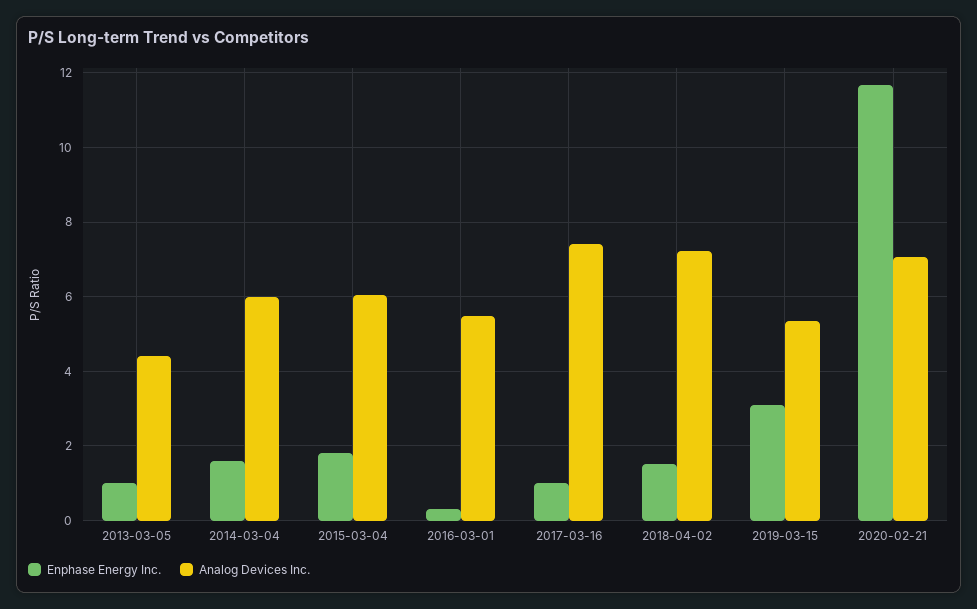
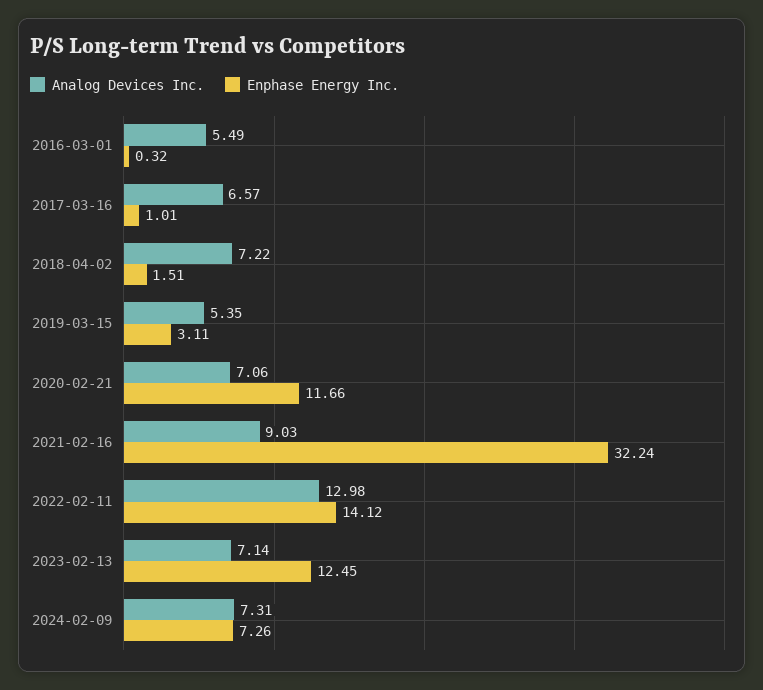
Enphase Energy Inc., 2013-03-05: 1 -> none
Analog Devices Inc., 2013-03-05: 4.4 -> none
Enphase Energy Inc., 2014-03-04: 1.6 -> none
Analog Devices Inc., 2014-03-04: 6 -> none
Enphase Energy Inc., 2015-03-04: 1.8 -> none
Analog Devices Inc., 2015-03-04: 6 -> none
Analog Devices Inc., 2017-03-16: 7.4 -> 6.57
Analog Devices Inc., 2021-02-16: none -> 9.03
Enphase Energy Inc., 2021-02-16: none -> 32.24
Analog Devices Inc., 2022-02-11: none -> 12.98
Enphase Energy Inc., 2022-02-11: none -> 14.12
Analog Devices Inc., 2023-02-13: none -> 7.14
Enphase Energy Inc., 2023-02-13: none -> 12.45
Analog Devices Inc., 2024-02-09: none -> 7.31
Enphase Energy Inc., 2024-02-09: none -> 7.26

